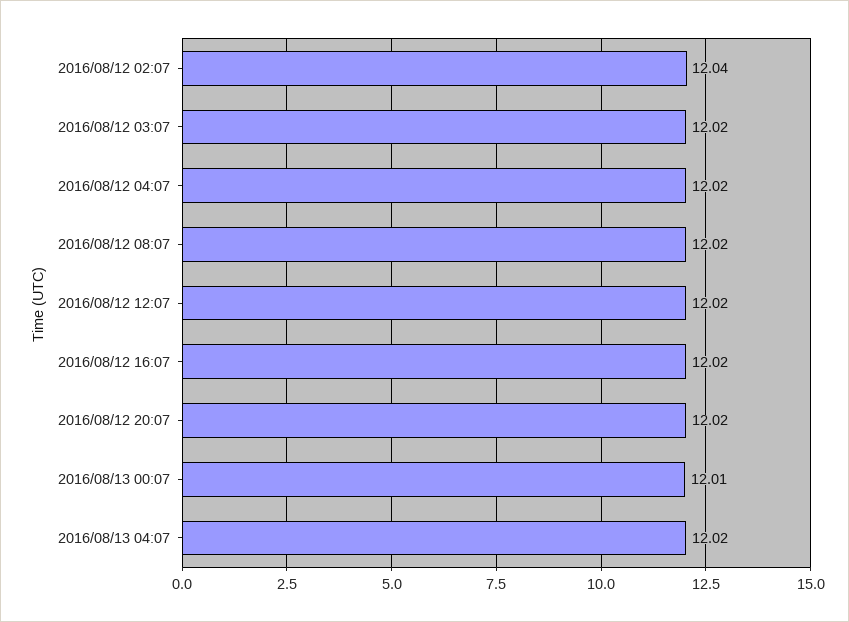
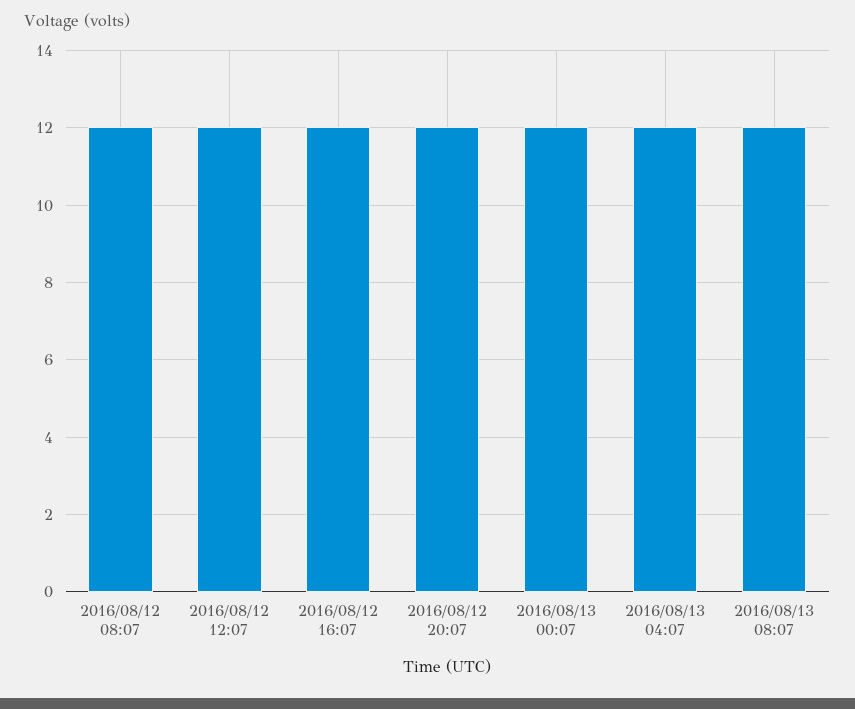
2016/08/12 02:07: 12.04 -> none
2016/08/12 03:07: 12.02 -> none
2016/08/12 04:07: 12.02 -> none
2016/08/13 08:07: none -> 12

